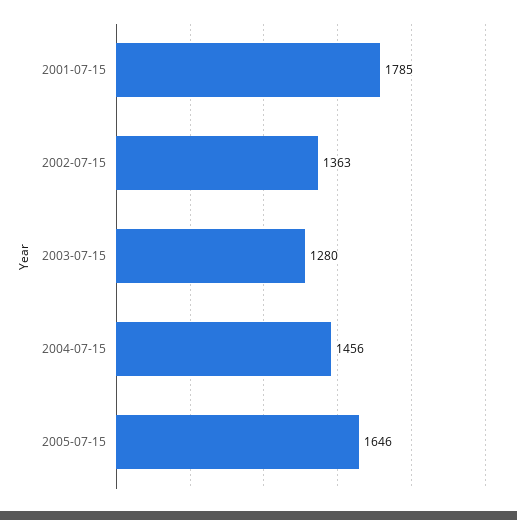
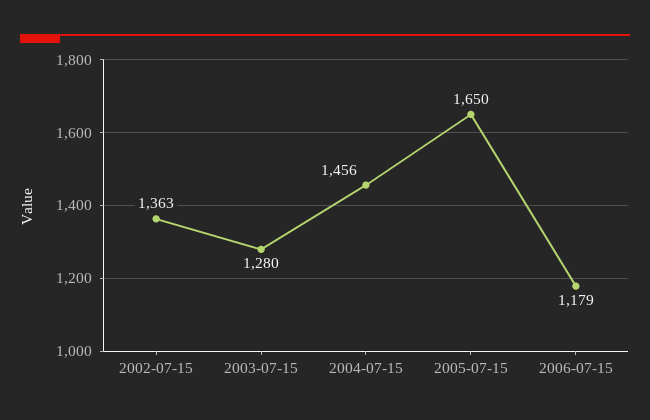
2001-07-15: 1785 -> none
2005-07-15: 1646 -> 1650
2006-07-15: none -> 1179

